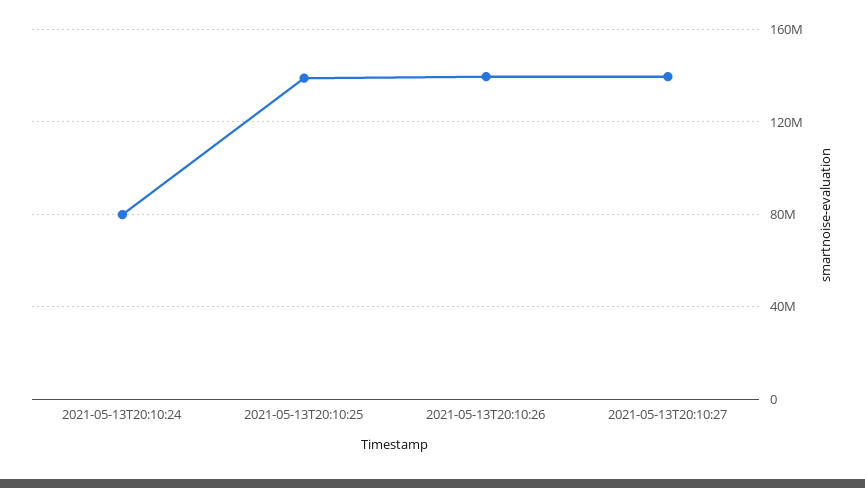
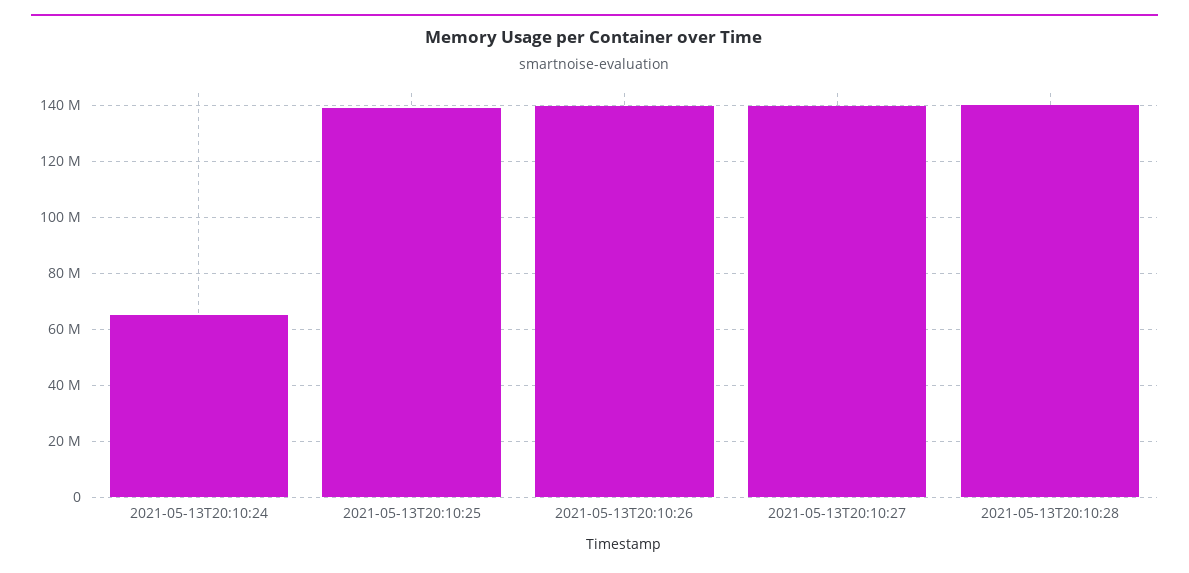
2021-05-13T20:10:24: 80000000 -> 65000000
2021-05-13T20:10:28: none -> 140000000

